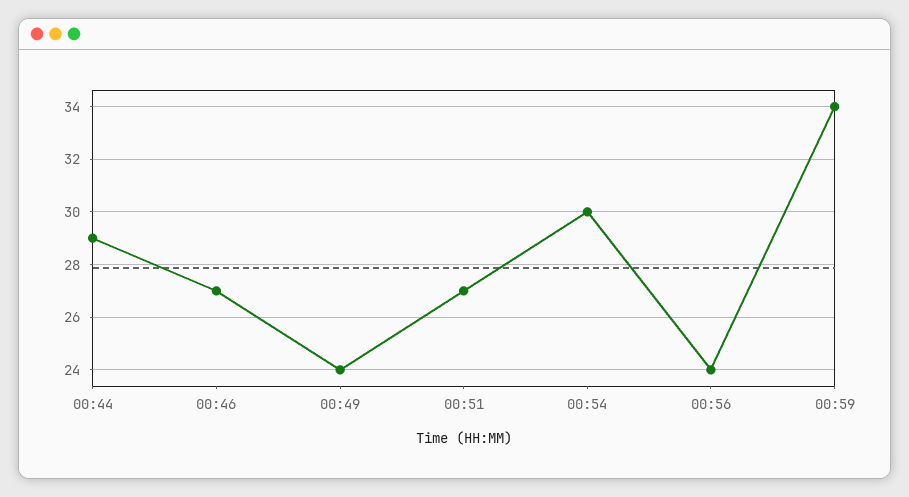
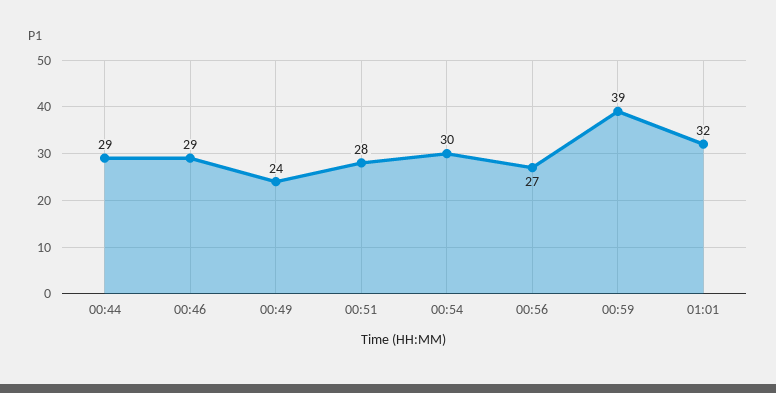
00:46: 27 -> 29
00:51: 27 -> 28
00:56: 24 -> 27
00:59: 34 -> 39
01:01: none -> 32

